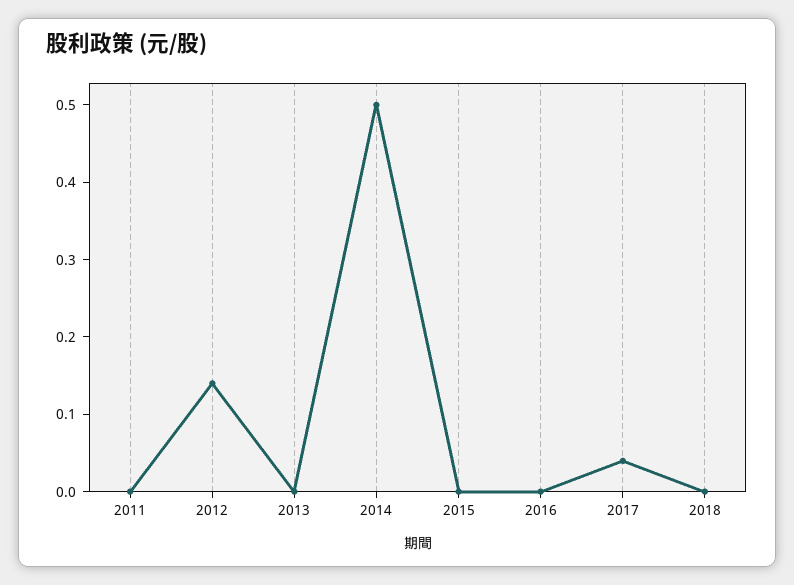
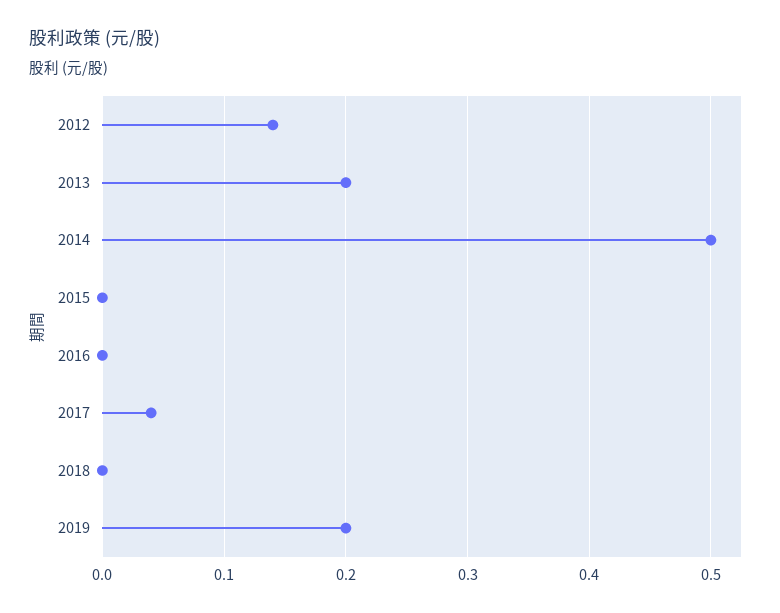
2011: 0 -> none
2013: 0 -> 0.2
2019: none -> 0.2

